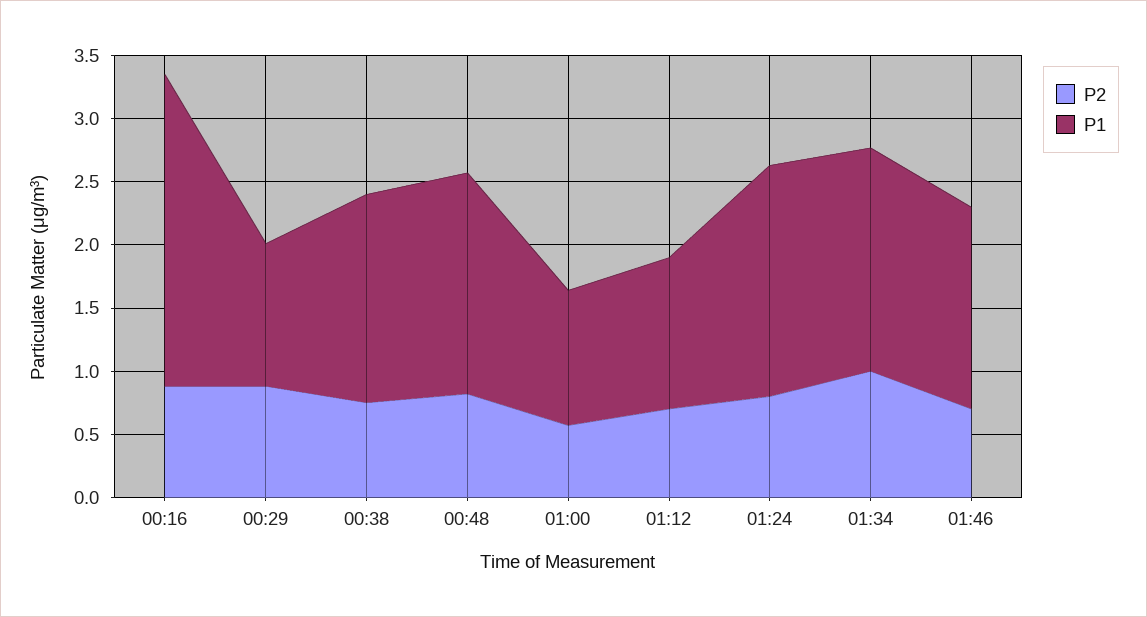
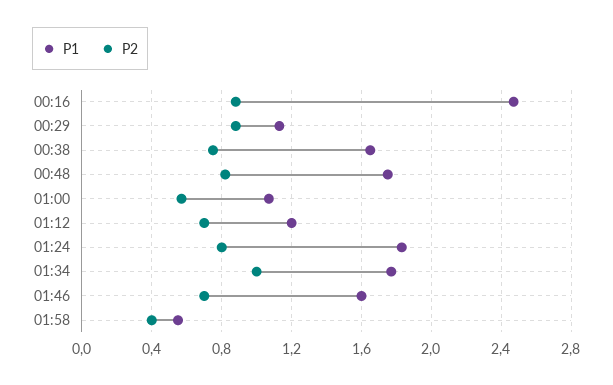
P1, 01:58: none -> 0.55
P2, 01:58: none -> 0.4

